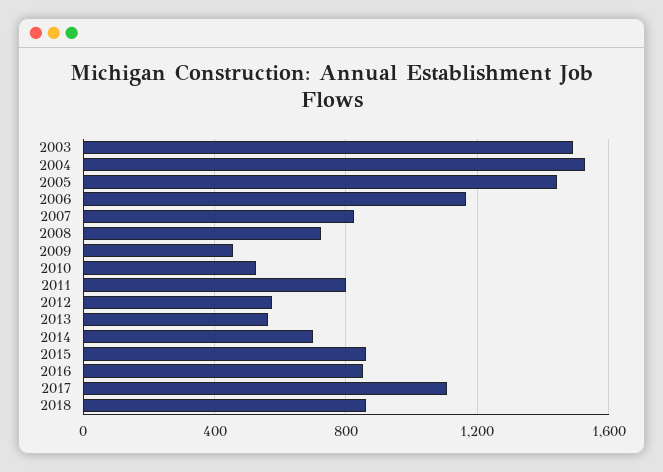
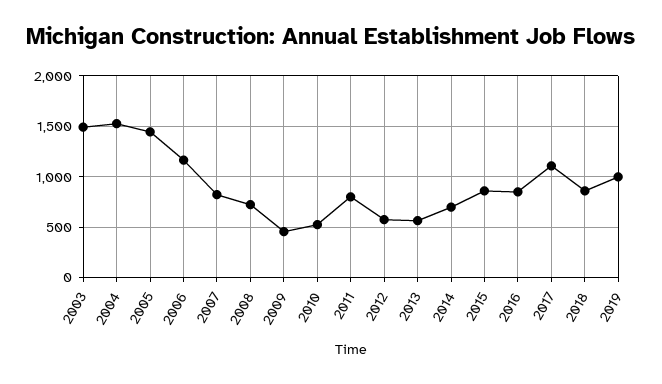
2019: none -> 1000

